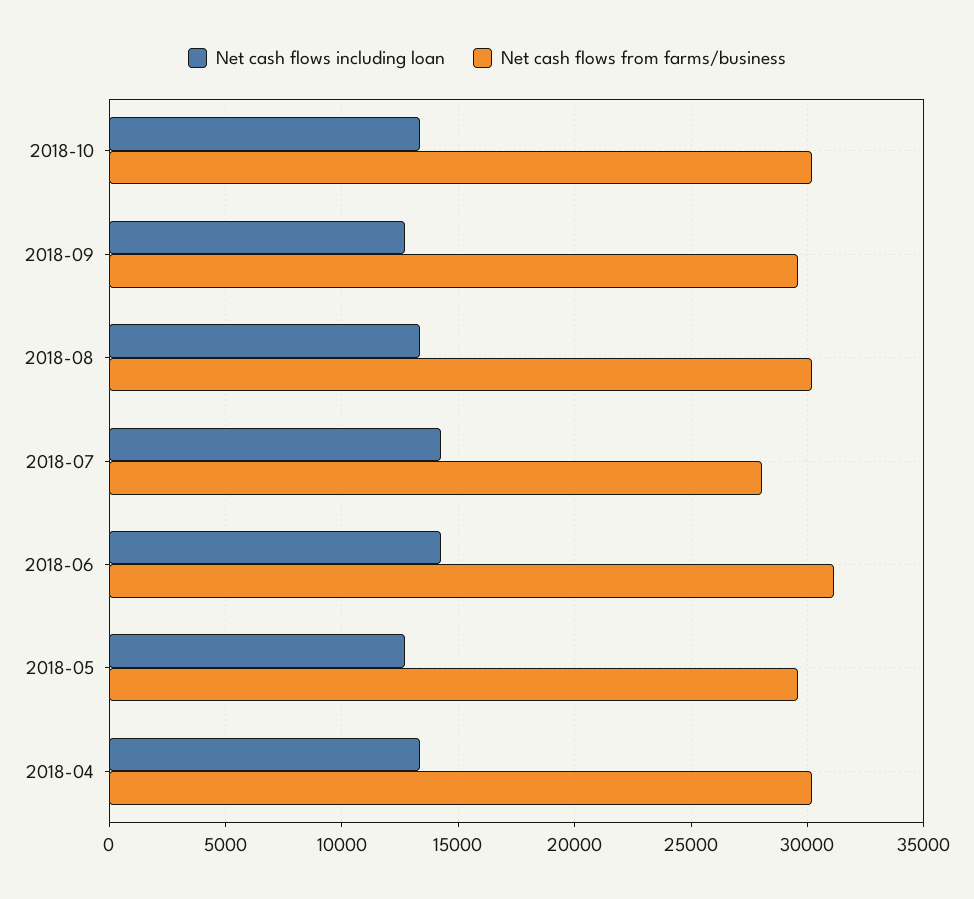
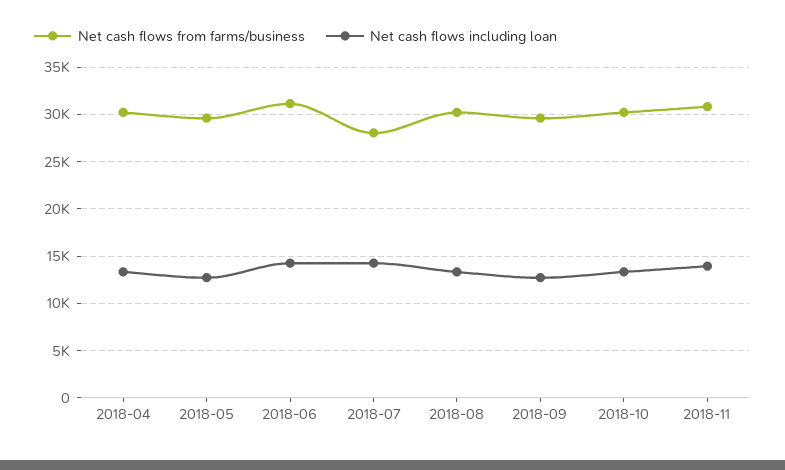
Net cash flows from farms/business, 2018-11: none -> 31000
Net cash flows including loan, 2018-11: none -> 14000

